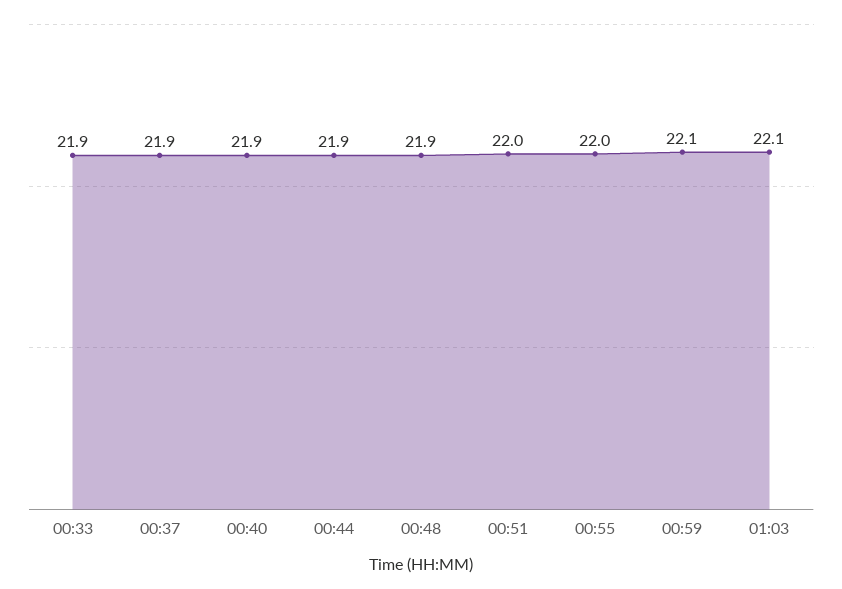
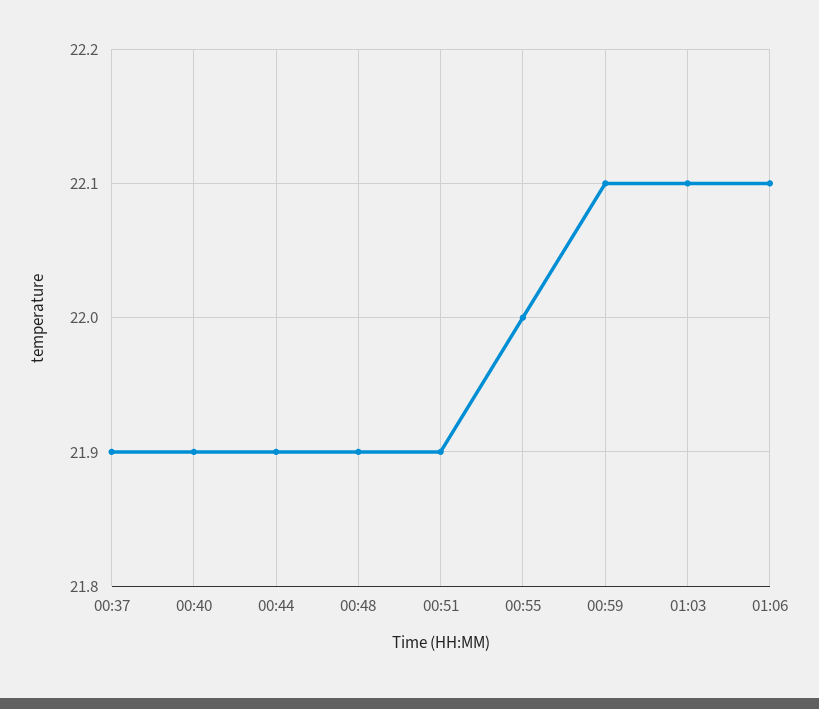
00:33: 21.9 -> none
00:51: 22 -> 21.9
01:06: none -> 22.1

